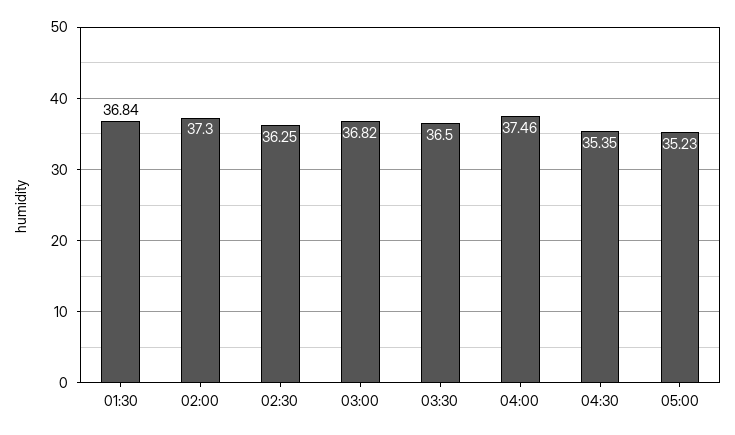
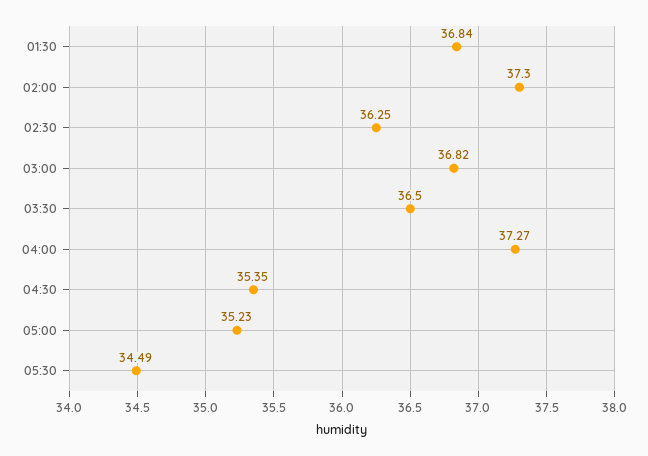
04:00: 37.46 -> 37.27
05:30: none -> 34.49

